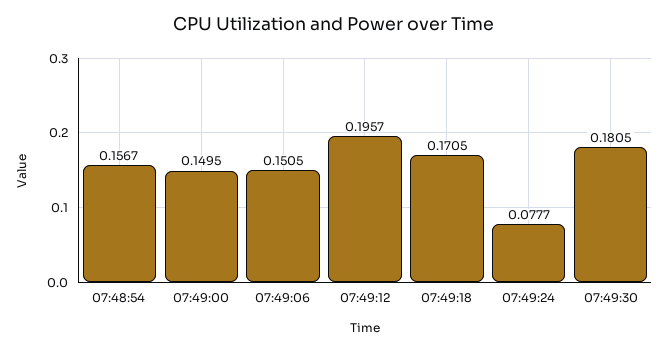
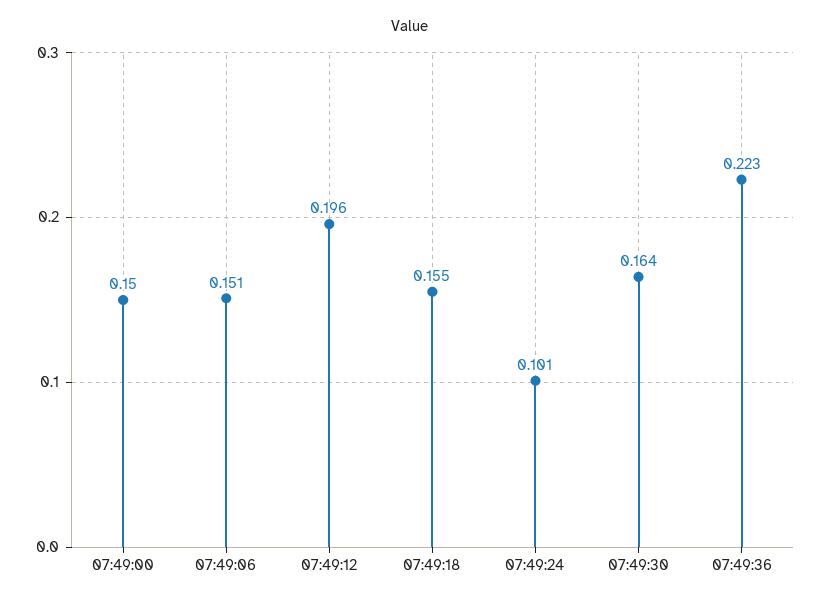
07:48:54: 0.1567 -> none
07:49:18: 0.1705 -> 0.155
07:49:24: 0.0777 -> 0.101
07:49:30: 0.1805 -> 0.164
07:49:36: none -> 0.223

